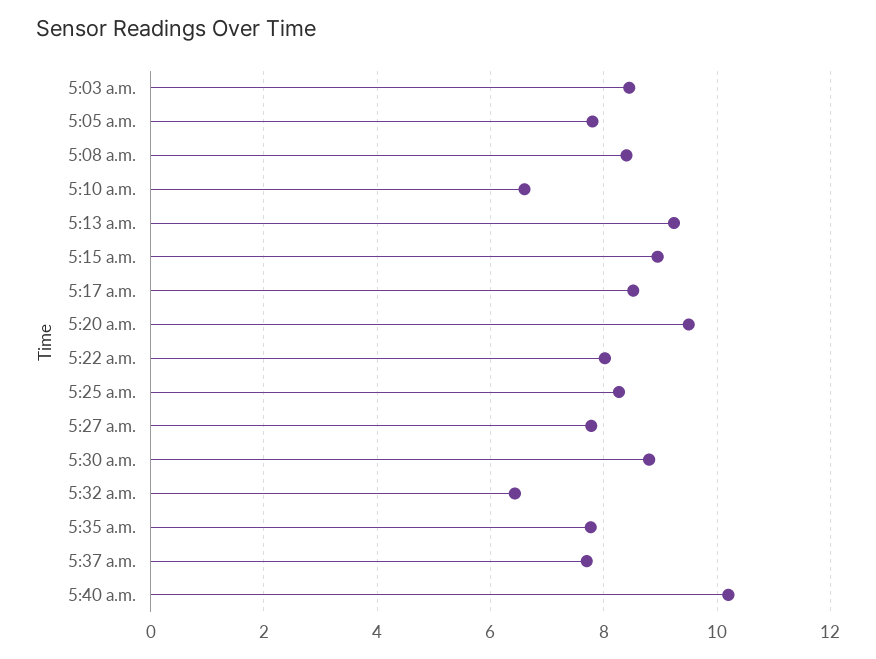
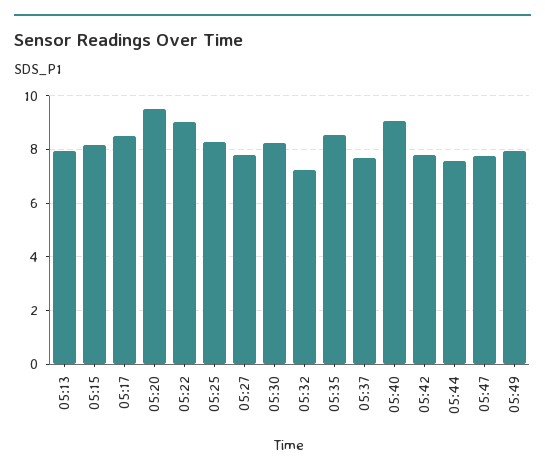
5:03 a.m.: 8.4 -> none
5:05 a.m.: 7.8 -> none
5:08 a.m.: 8.4 -> none
5:10 a.m.: 6.6 -> none
5:13 a.m.: 9.2 -> 8
5:15 a.m.: 9 -> 8.25
5:22 a.m.: 8 -> 9
5:30 a.m.: 8.8 -> 8.25
5:32 a.m.: 6.4 -> 7.25
5:35 a.m.: 7.8 -> 8.5
5:40 a.m.: 10.2 -> 9
05:42: none -> 7.75
05:44: none -> 7.5
05:47: none -> 7.75
05:49: none -> 8

